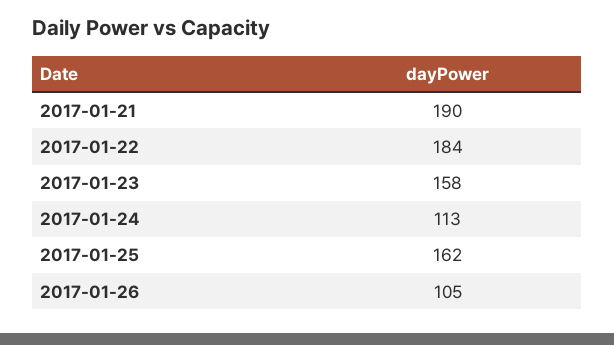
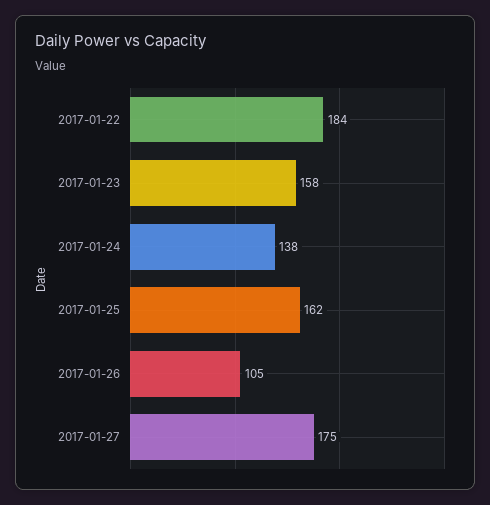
2017-01-21: 190 -> none
2017-01-24: 113 -> 138
2017-01-27: none -> 175

